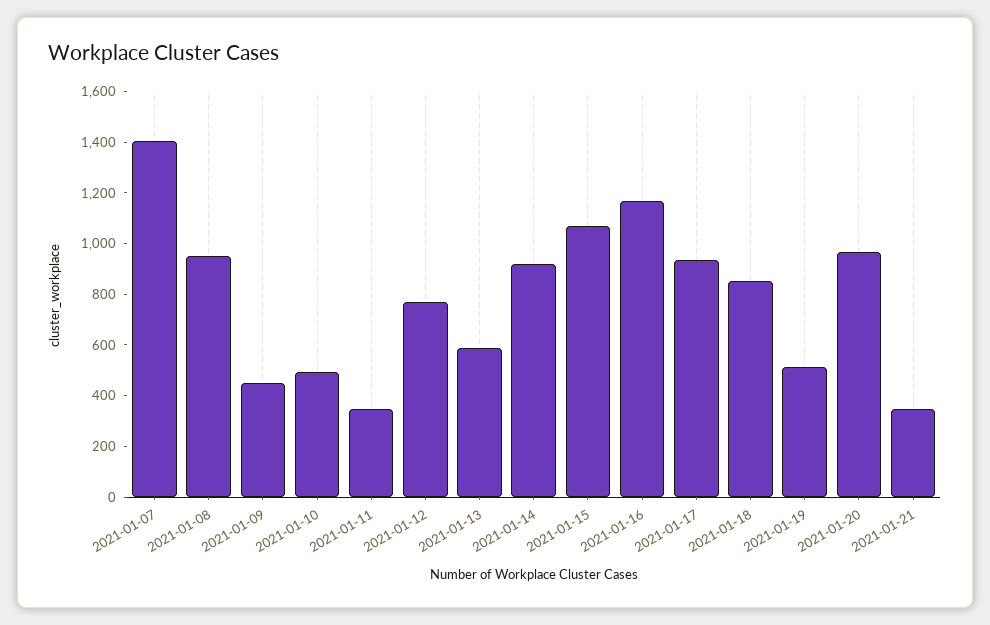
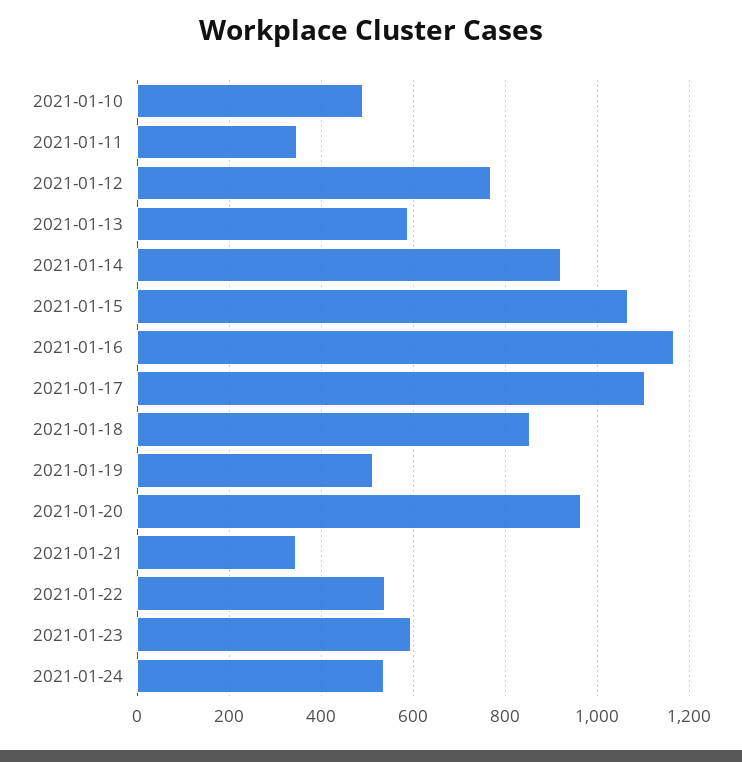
2021-01-07: 1400 -> none
2021-01-08: 950 -> none
2021-01-09: 450 -> none
2021-01-17: 950 -> 1100
2021-01-22: none -> 540
2021-01-23: none -> 600
2021-01-24: none -> 540

